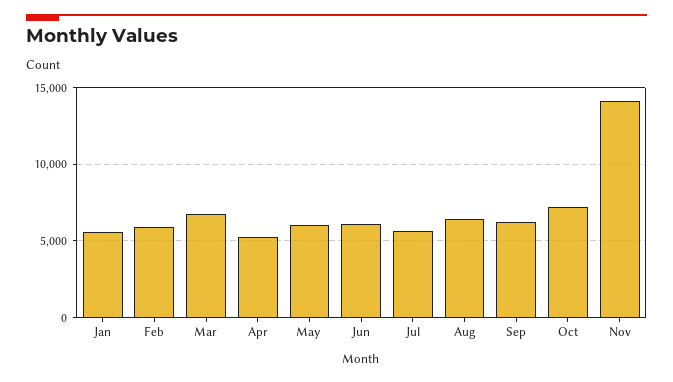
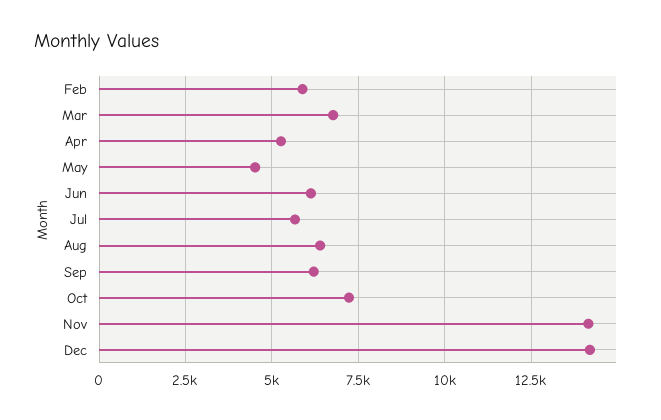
Jan: 5500 -> none
May: 6000 -> 4500
Dec: none -> 14250

